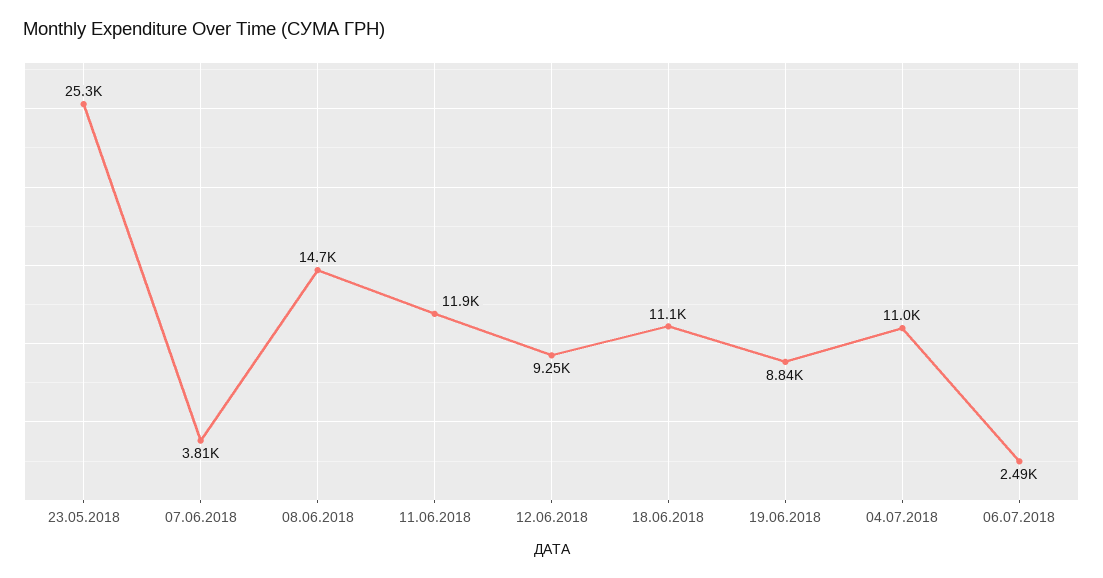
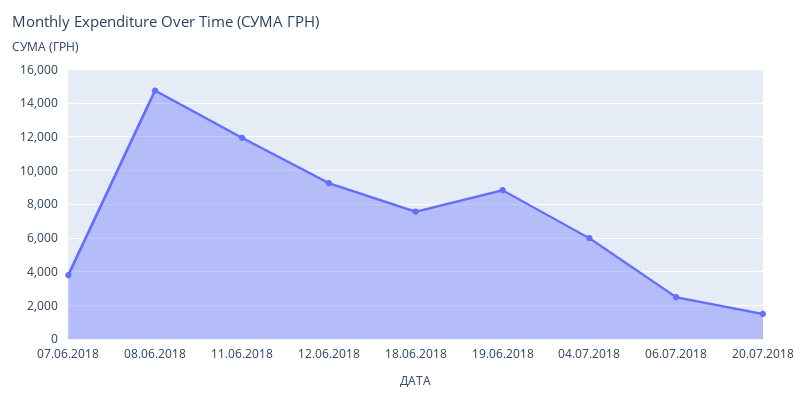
23.05.2018: 25300 -> none
18.06.2018: 11100 -> 7500
04.07.2018: 11000 -> 6000
20.07.2018: none -> 1500

